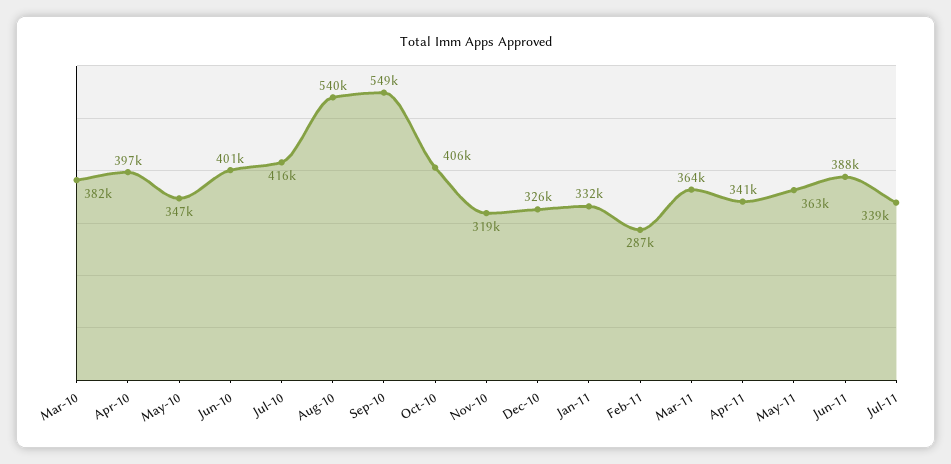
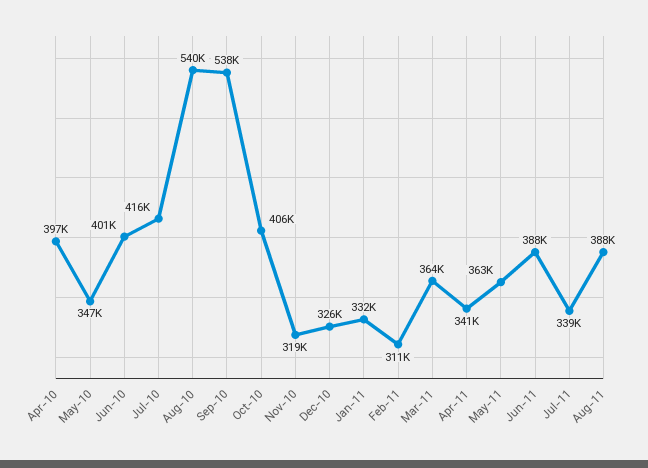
Mar-10: 382000 -> none
Sep-10: 549000 -> 538000
Feb-11: 287000 -> 311000
Aug-11: none -> 388000

